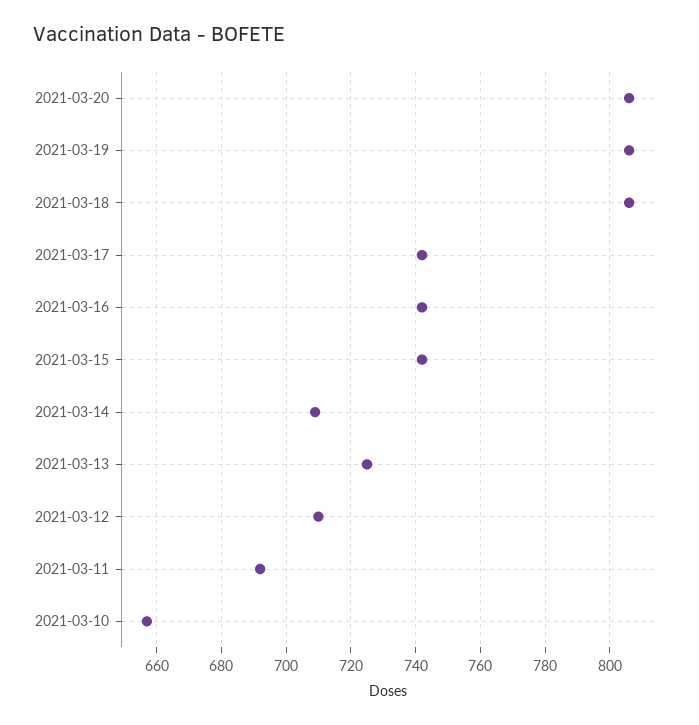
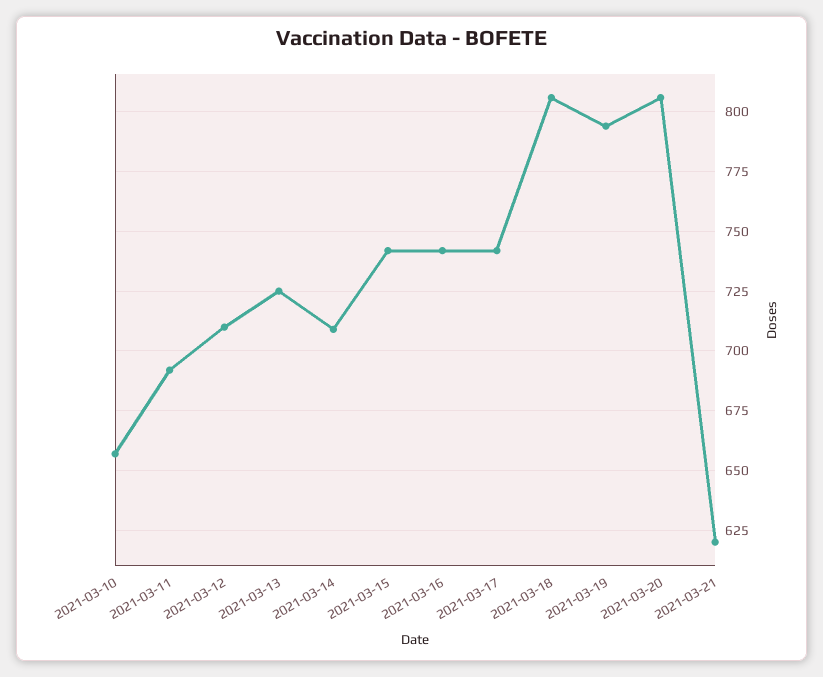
2021-03-19: 805 -> 795
2021-03-21: none -> 620

